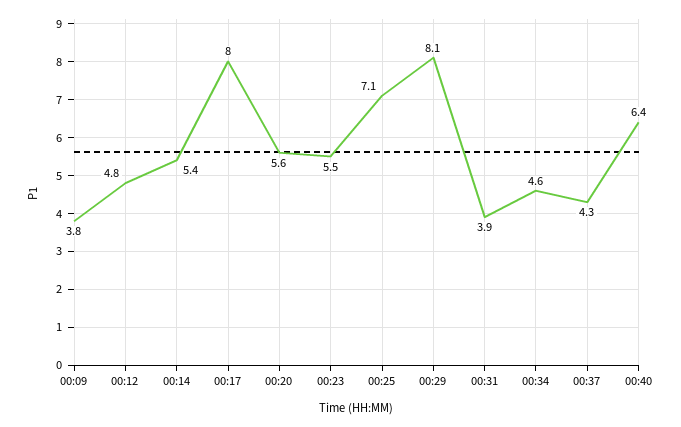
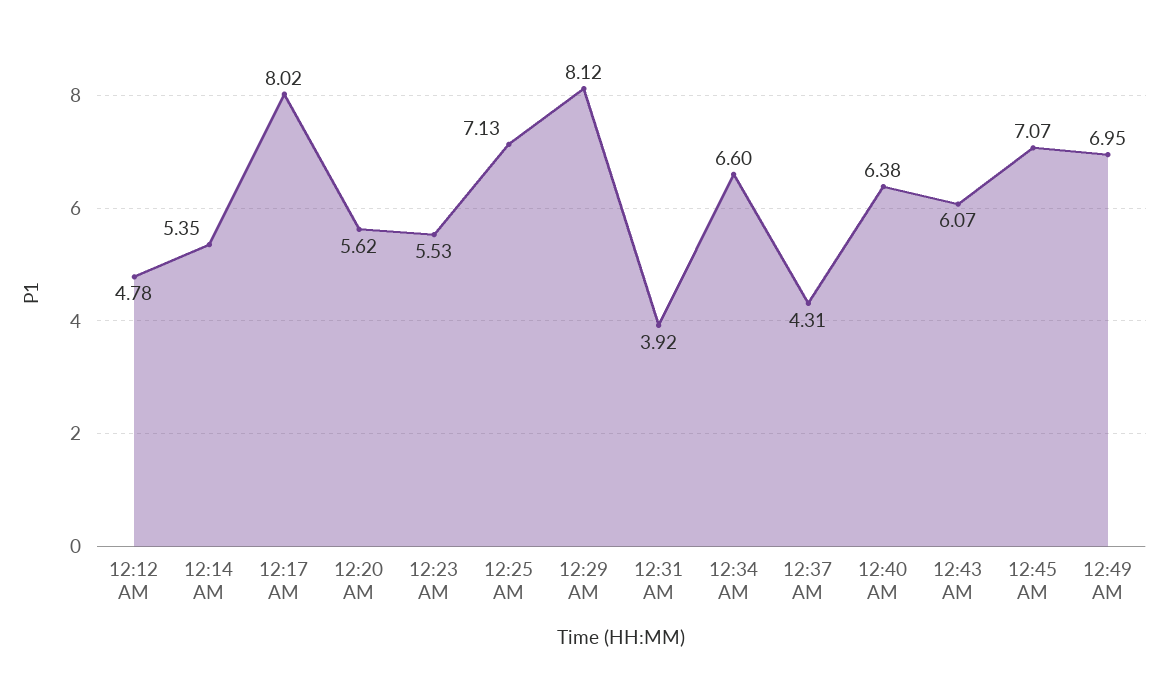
00:09: 3.8 -> none
00:34: 4.6 -> 6.6
12:43 AM: none -> 6.07
12:45 AM: none -> 7.07
12:49 AM: none -> 6.95

